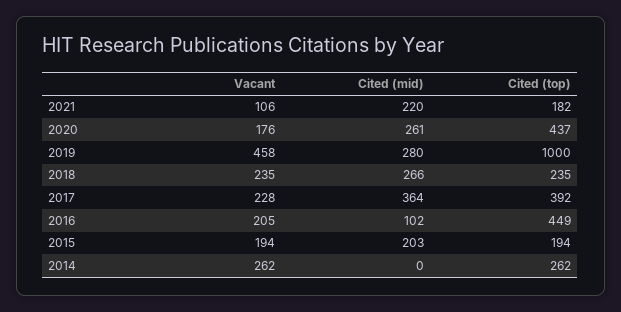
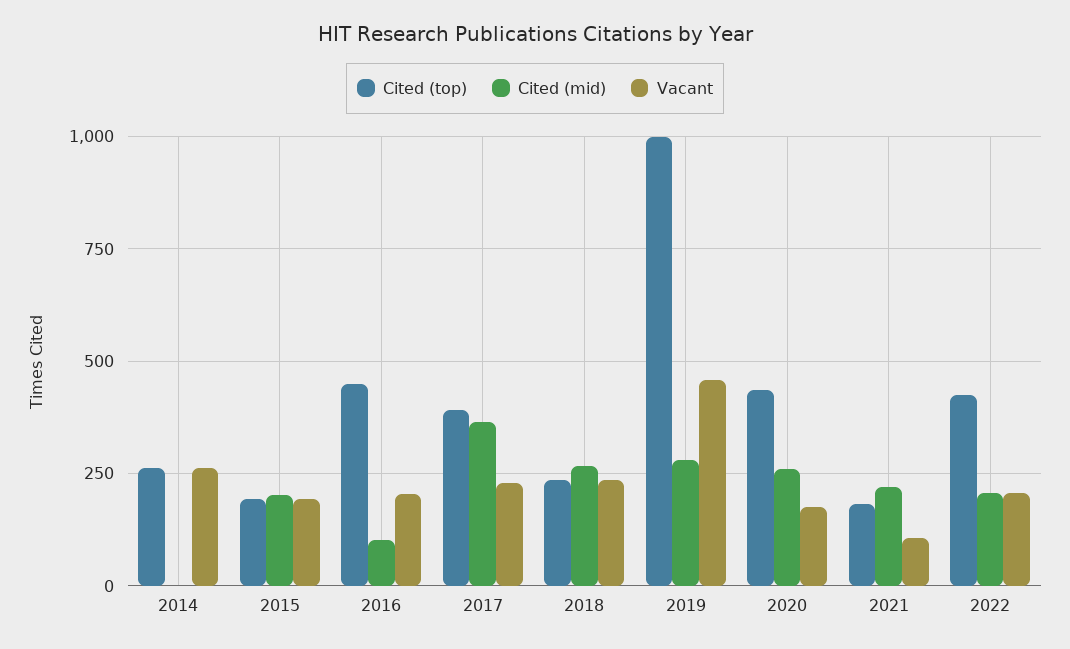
Cited (top), 2022: none -> 425
Cited (mid), 2022: none -> 200
Vacant, 2022: none -> 200

